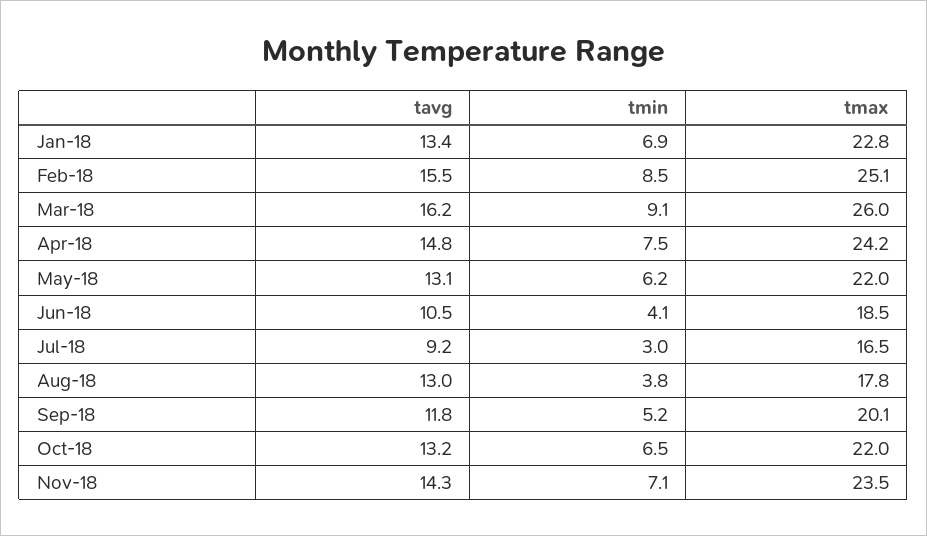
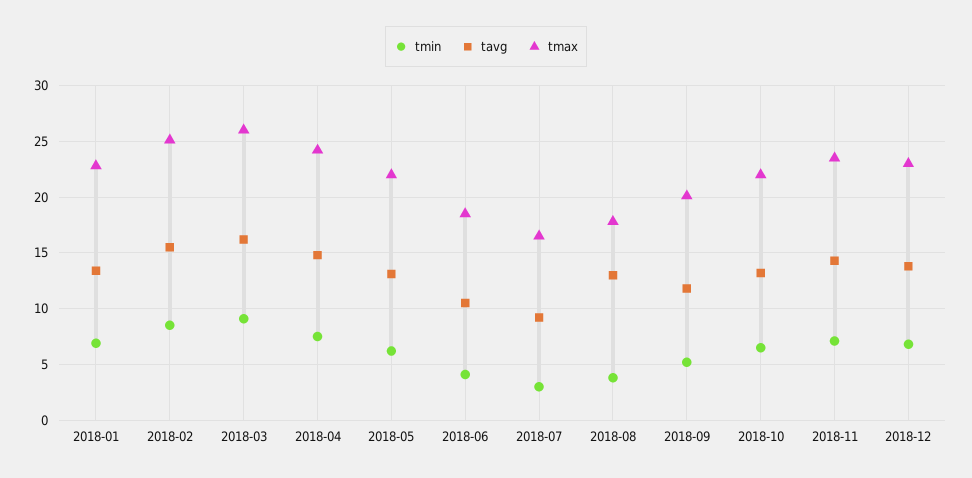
tmin, 2018-12: none -> 7
tavg, 2018-12: none -> 14
tmax, 2018-12: none -> 23

